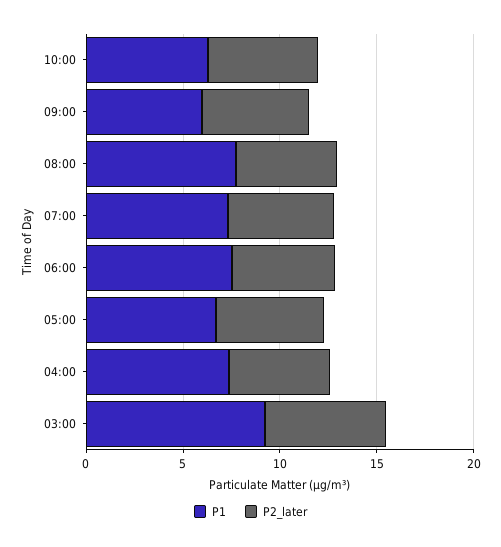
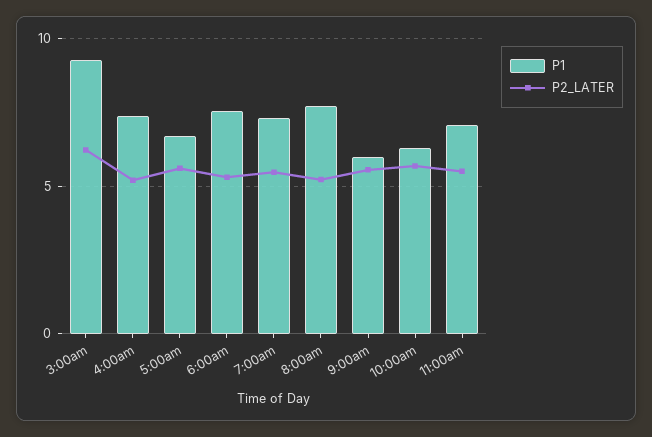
P1, 11:00am: none -> 7
P2_later, 11:00am: none -> 5.5

